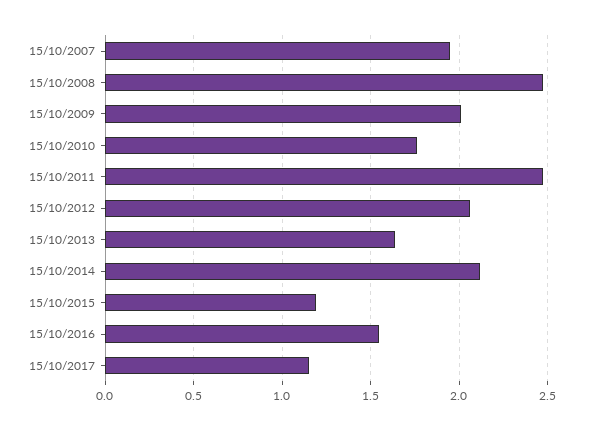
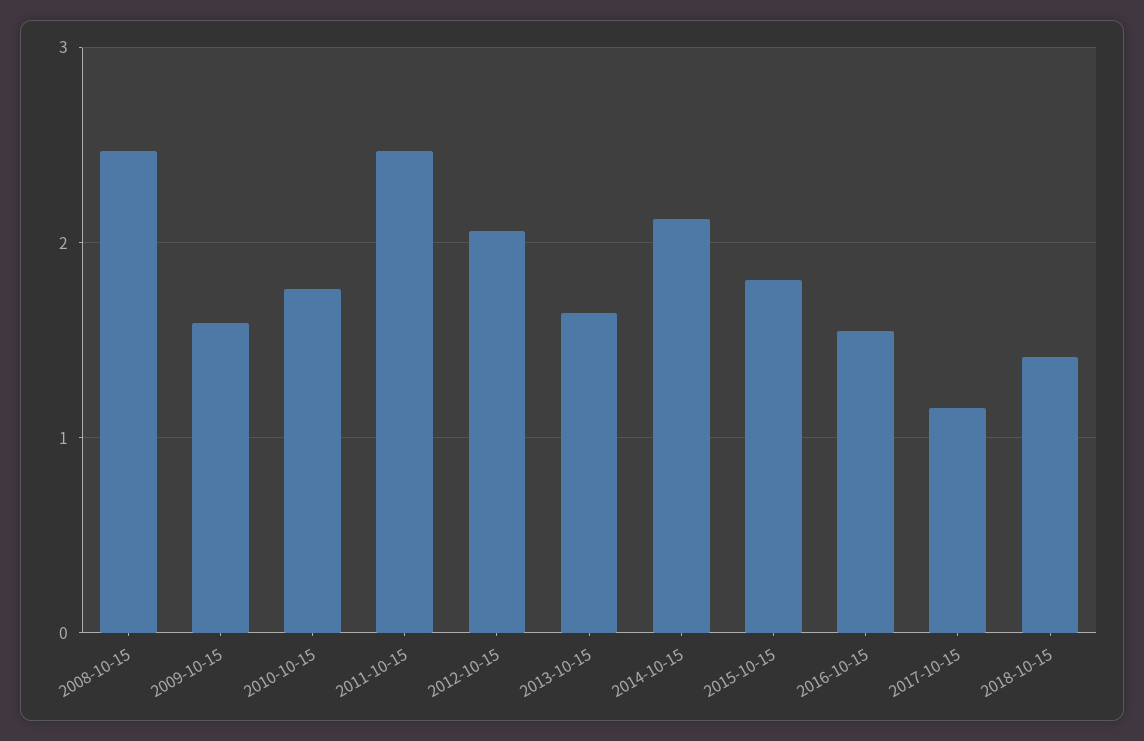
15/10/2007: 1.95 -> none
15/10/2009: 2 -> 1.6
15/10/2015: 1.2 -> 1.8
2018-10-15: none -> 1.4

